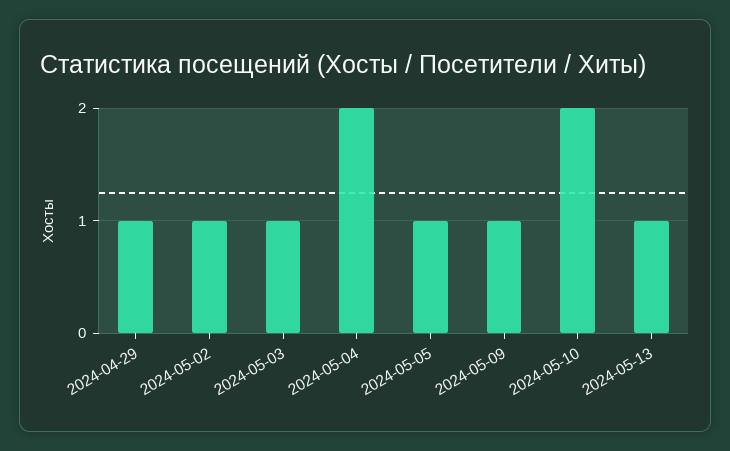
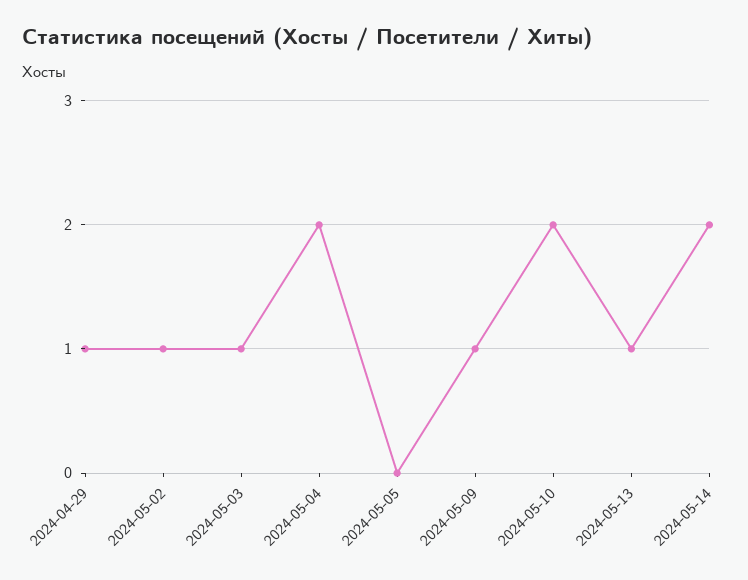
2024-05-05: 1 -> 0
2024-05-14: none -> 2

